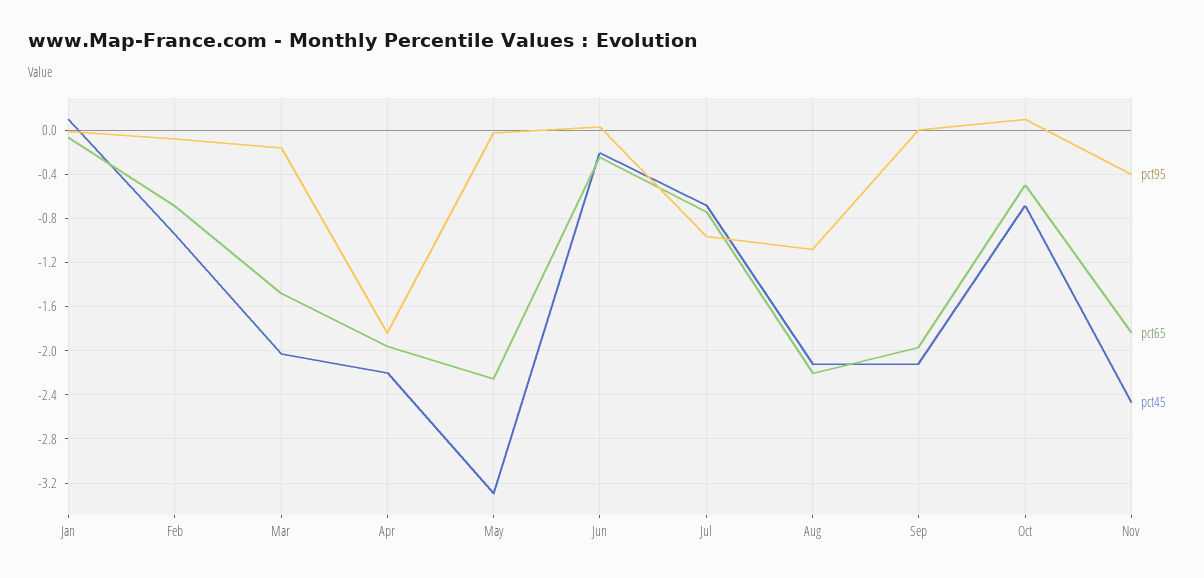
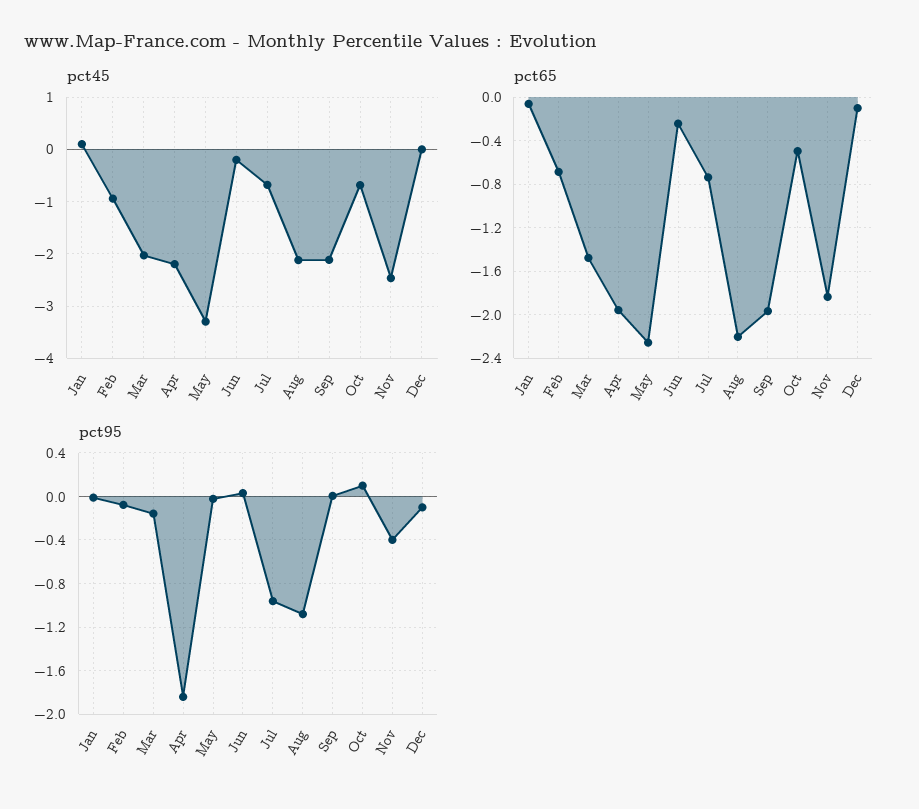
pct45, Dec: none -> 0
pct65, Dec: none -> -0.1
pct95, Dec: none -> -0.1

